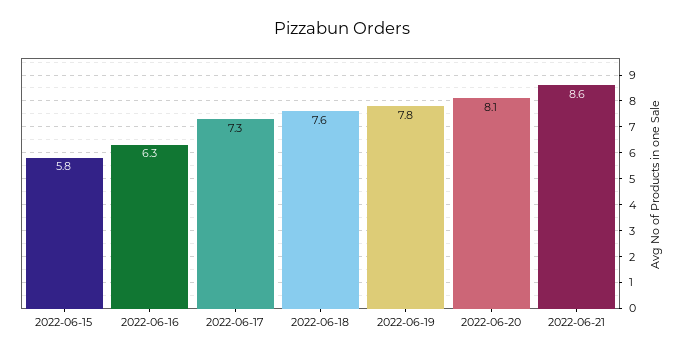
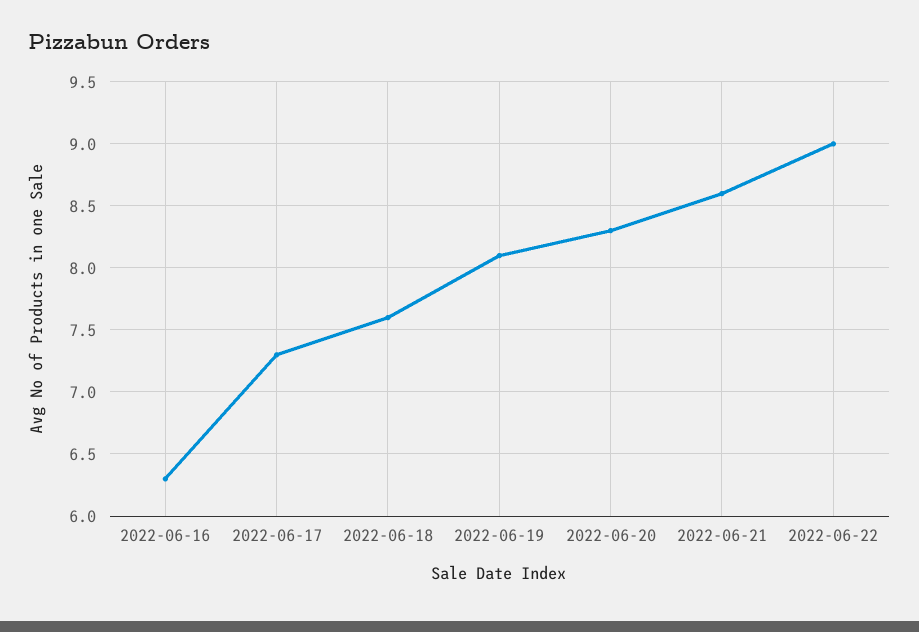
2022-06-15: 5.8 -> none
2022-06-19: 7.8 -> 8.1
2022-06-20: 8.1 -> 8.3
2022-06-22: none -> 9

